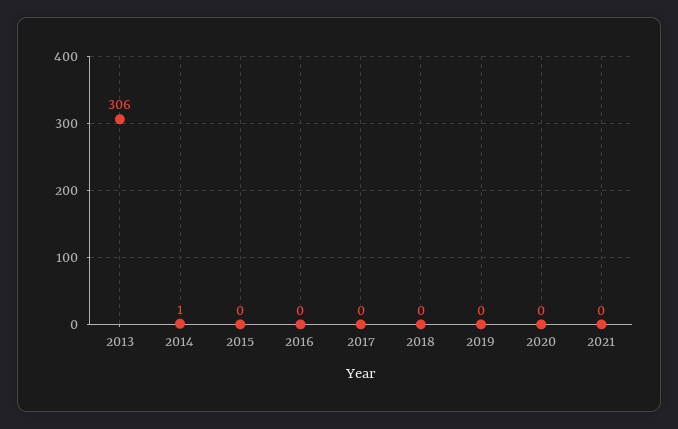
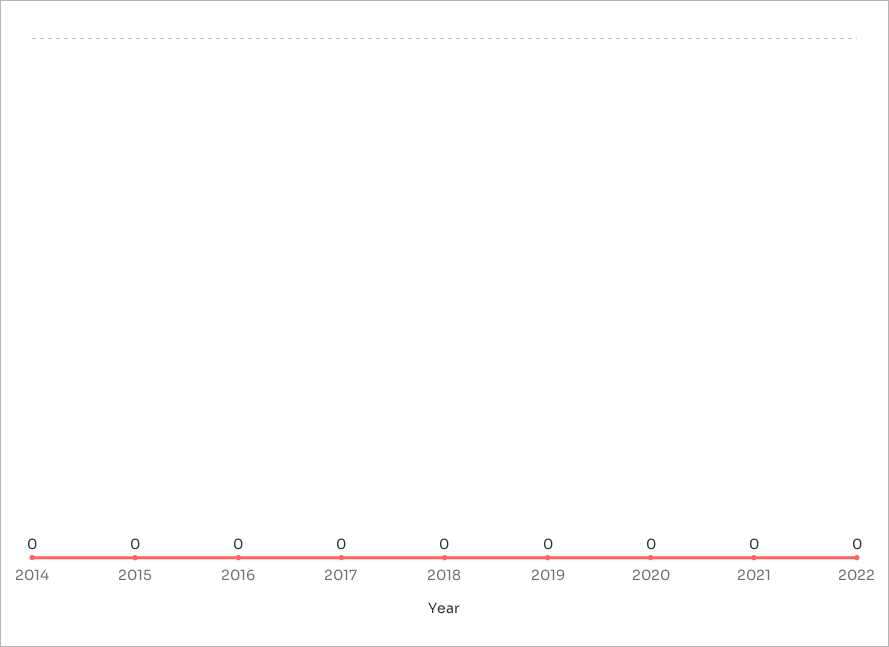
2013: 306 -> none
2014: 1 -> 0
2022: none -> 0

